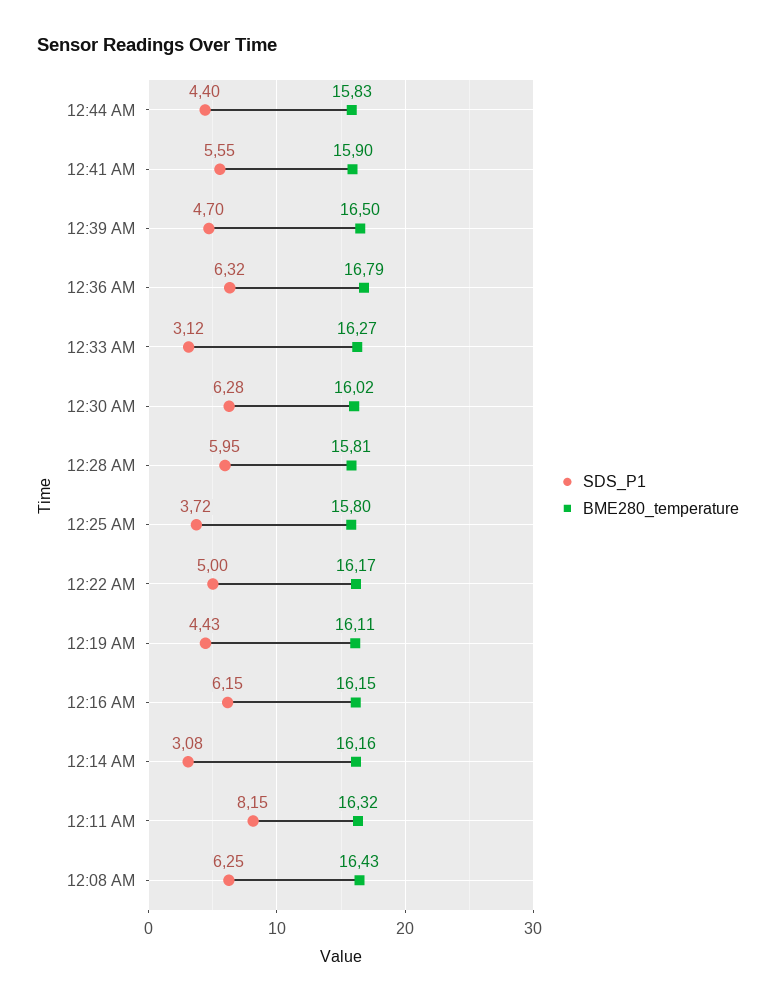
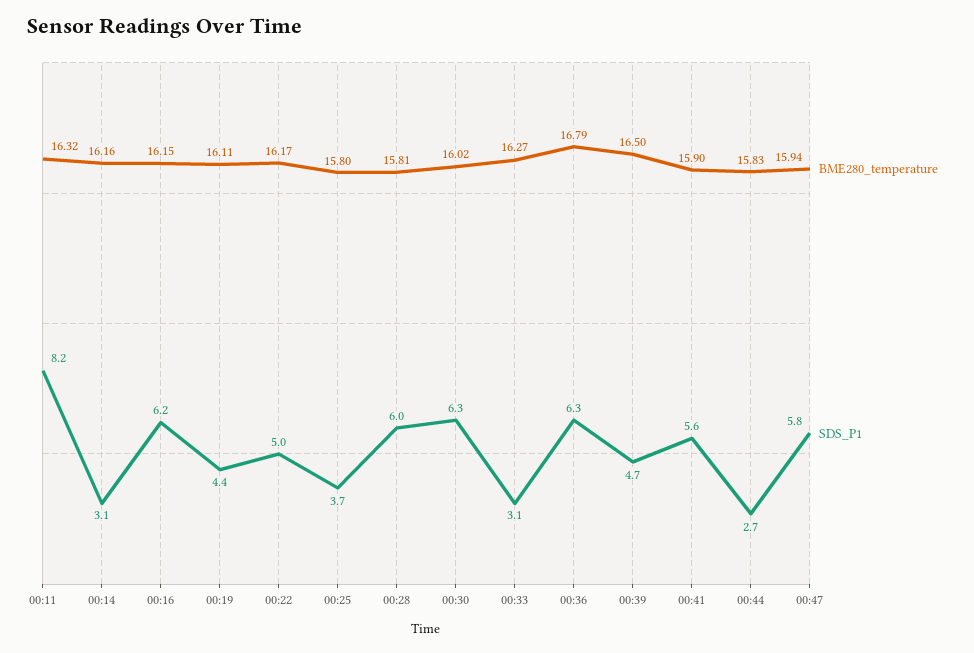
SDS_P1, 12:44 AM: 4.4 -> 2.7
SDS_P1, 12:08 AM: 6.25 -> none
BME280_temperature, 12:08 AM: 16.43 -> none
BME280_temperature, 00:47: none -> 15.94
SDS_P1, 00:47: none -> 5.8

